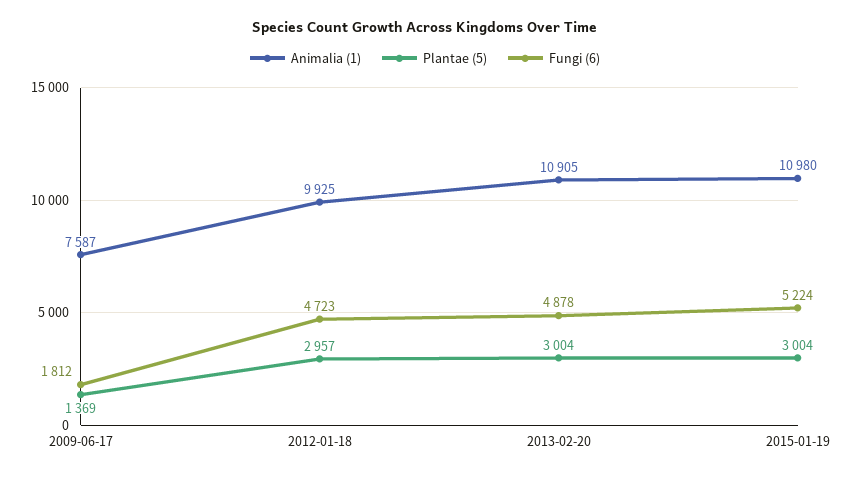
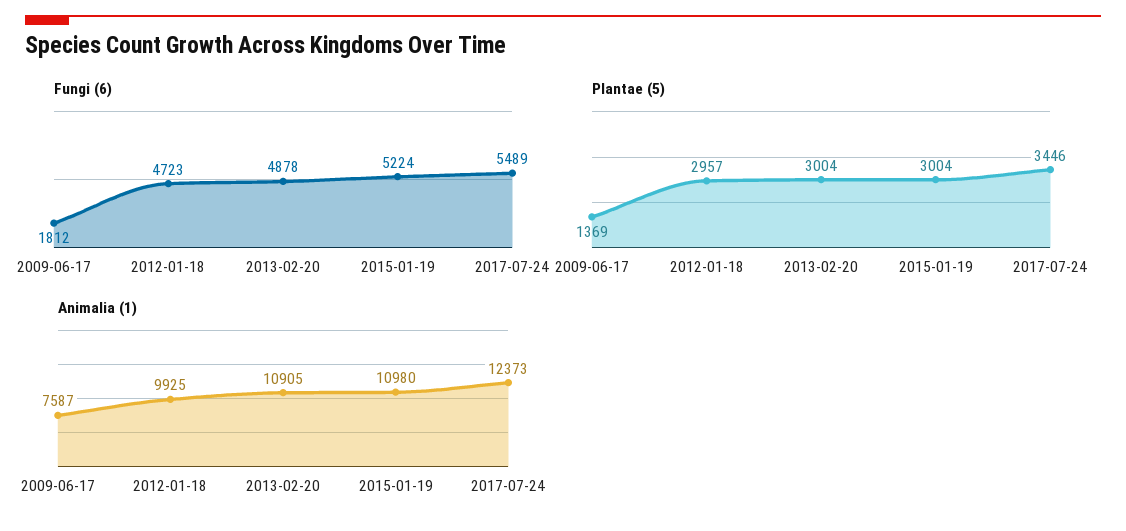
Fungi (6), 2017-07-24: none -> 5489
Plantae (5), 2017-07-24: none -> 3446
Animalia (1), 2017-07-24: none -> 12373

